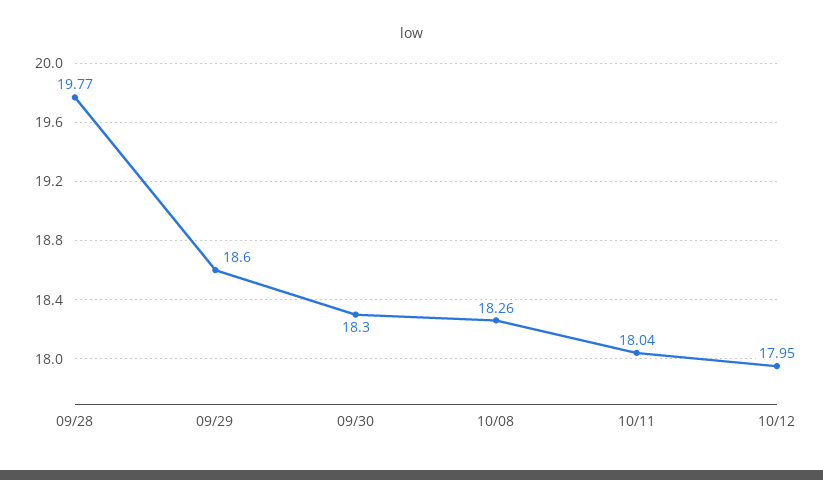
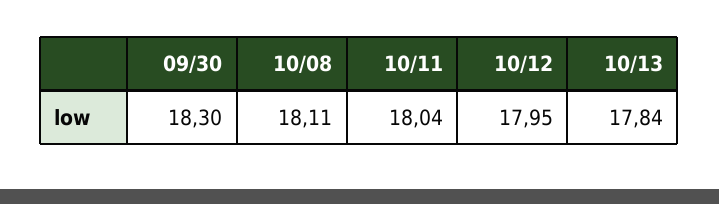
09/28: 19.77 -> none
09/29: 18.6 -> none
10/08: 18.26 -> 18.11
10/13: none -> 17.84

